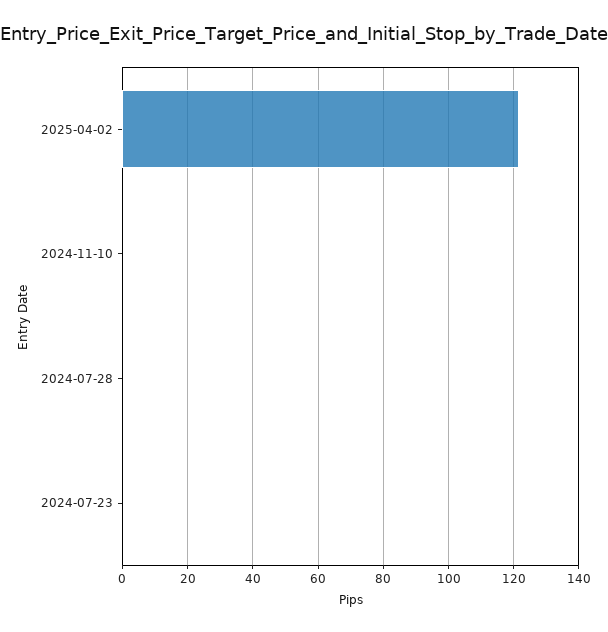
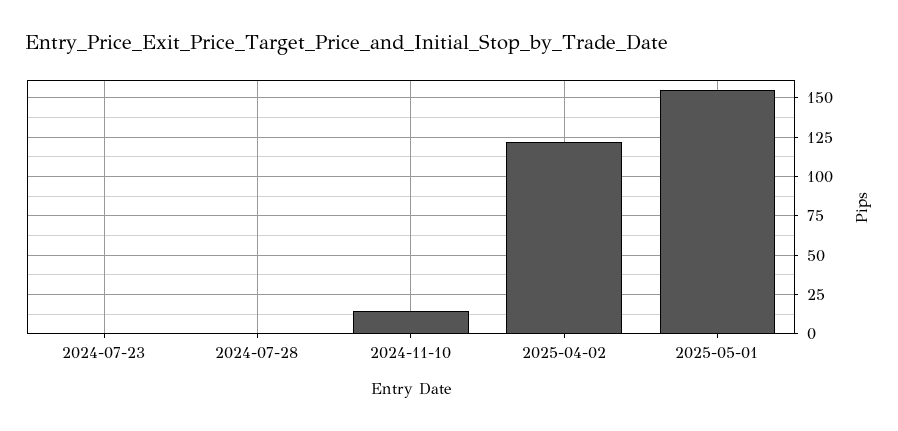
2024-11-10: 0 -> 15
2025-05-01: none -> 155

